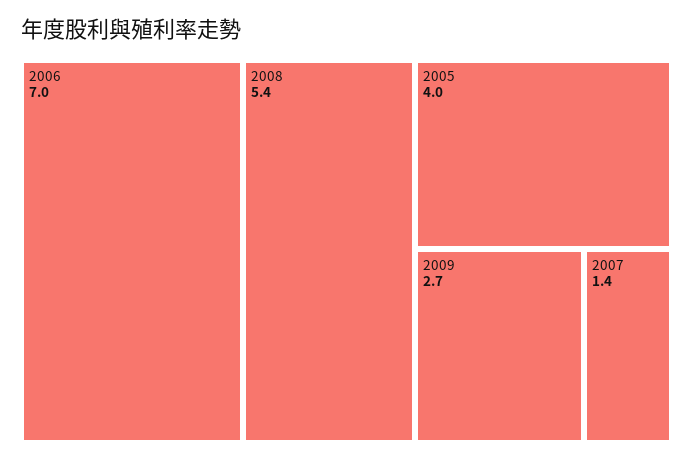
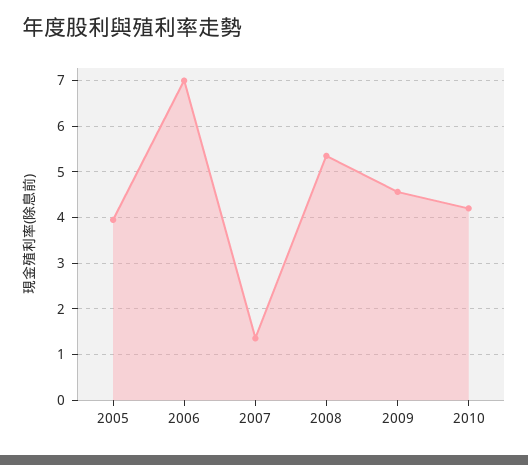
2009: 2.7 -> 4.6
2010: none -> 4.2

